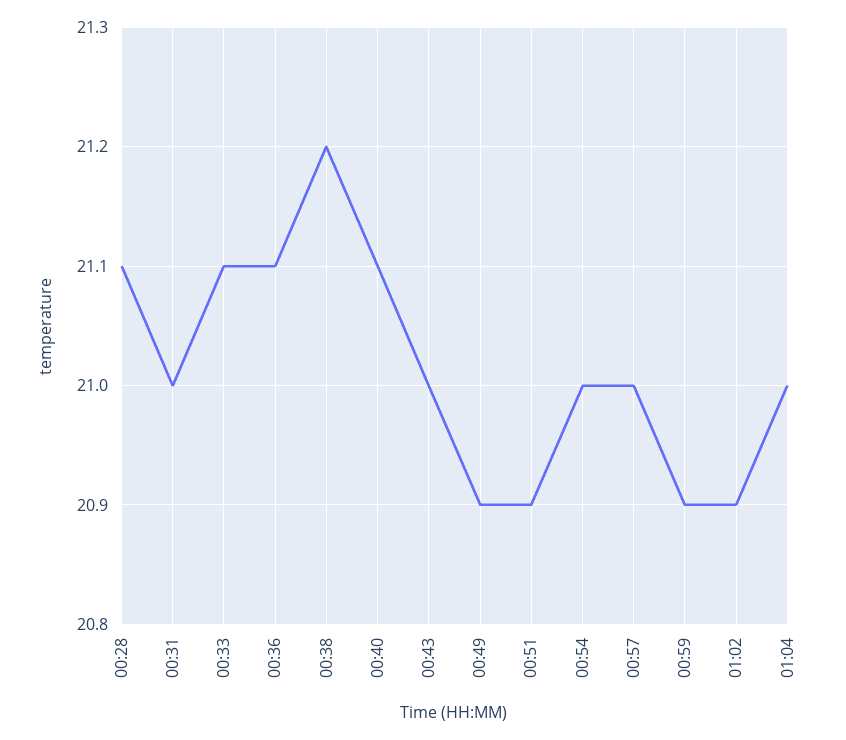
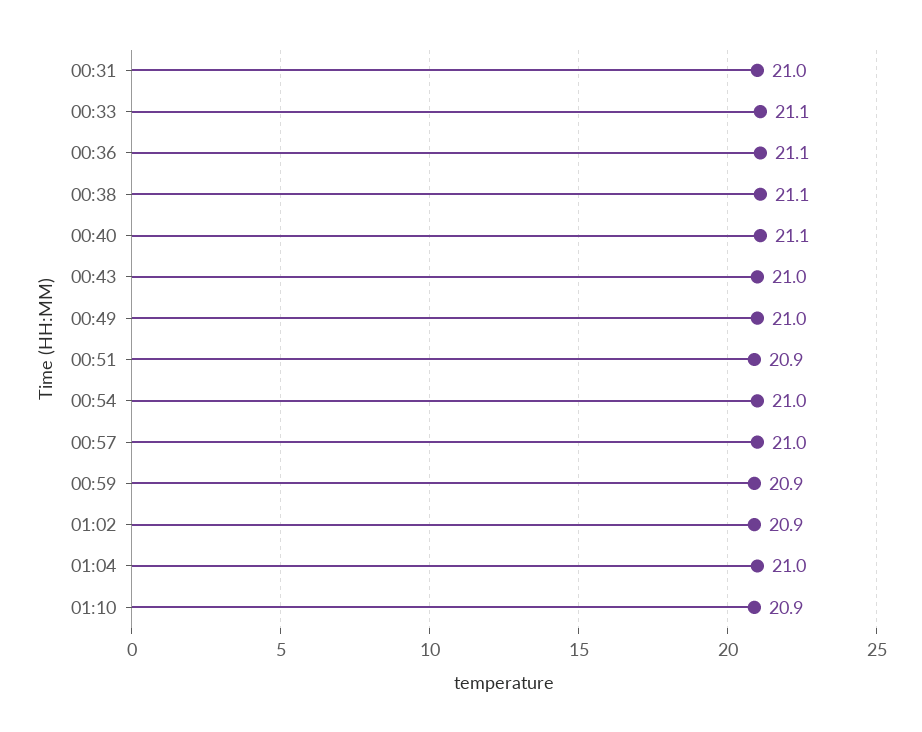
00:28: 21.1 -> none
00:38: 21.2 -> 21.1
00:49: 20.9 -> 21
01:10: none -> 20.9

